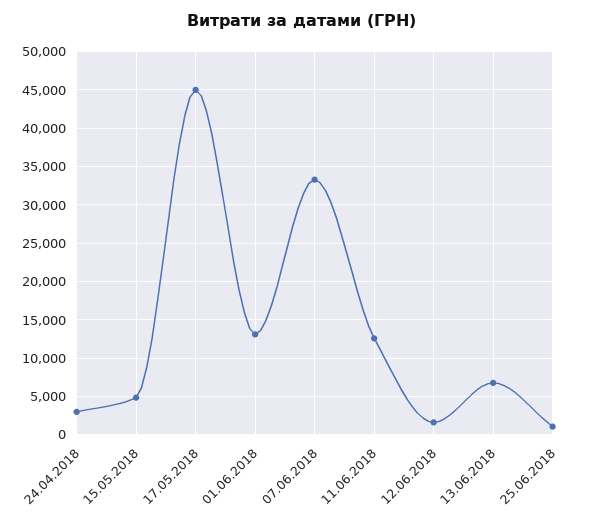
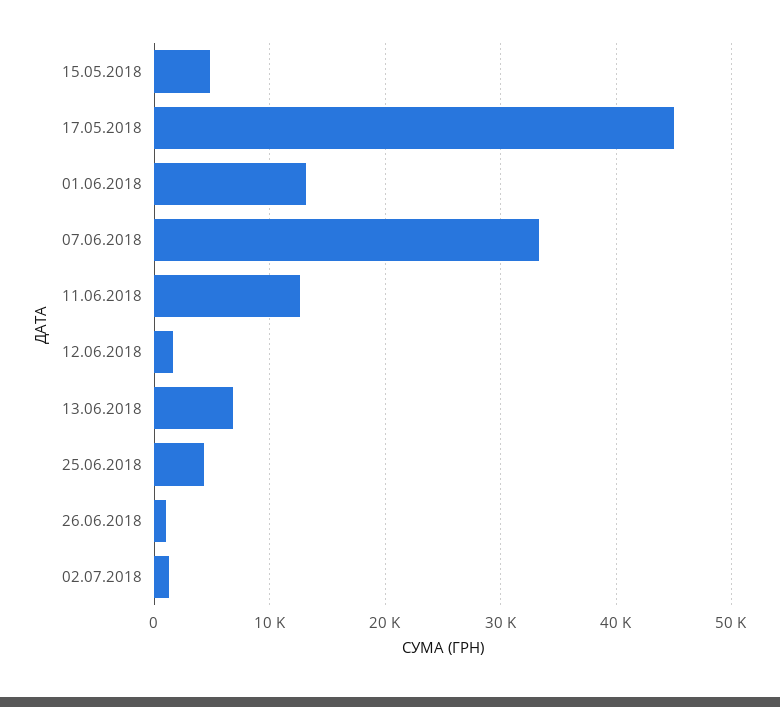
24.04.2018: 3000 -> none
25.06.2018: 1000 -> 4000
26.06.2018: none -> 1000
02.07.2018: none -> 1000

